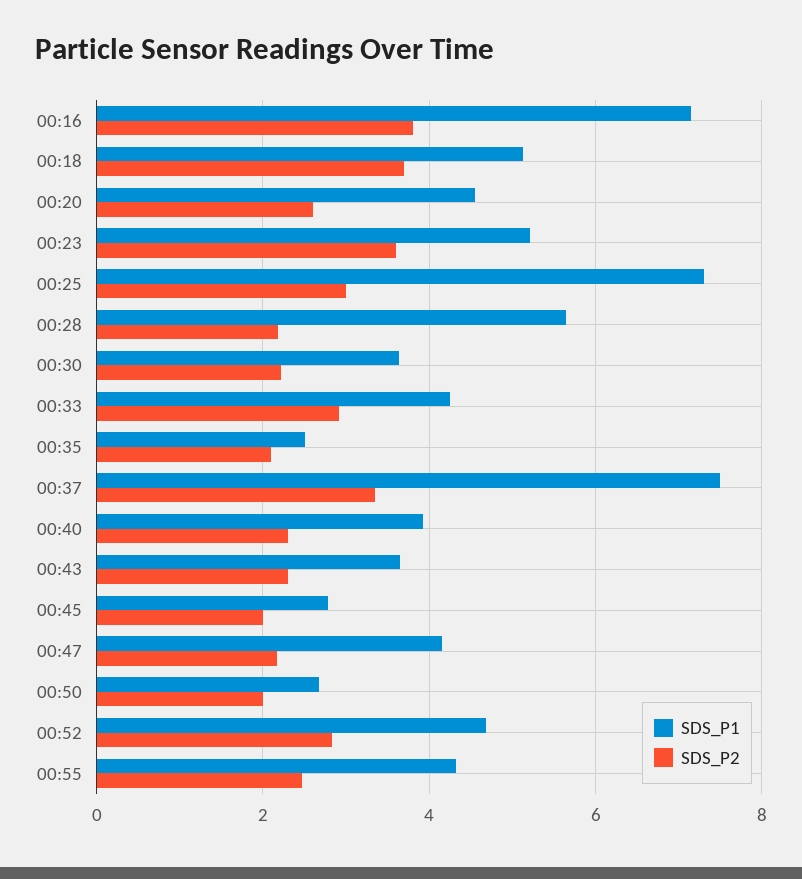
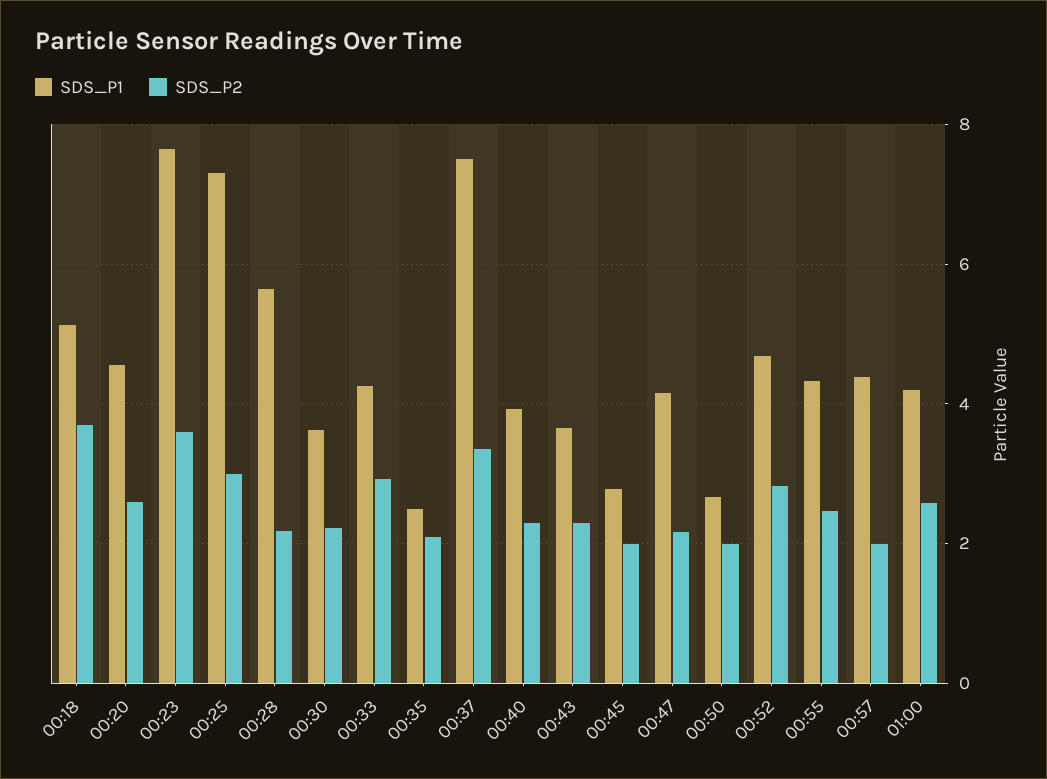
SDS_P1, 00:16: 7.2 -> none
SDS_P2, 00:16: 3.8 -> none
SDS_P1, 00:23: 5.2 -> 7.6
SDS_P1, 00:57: none -> 4.4
SDS_P2, 00:57: none -> 2
SDS_P1, 01:00: none -> 4.2
SDS_P2, 01:00: none -> 2.6

